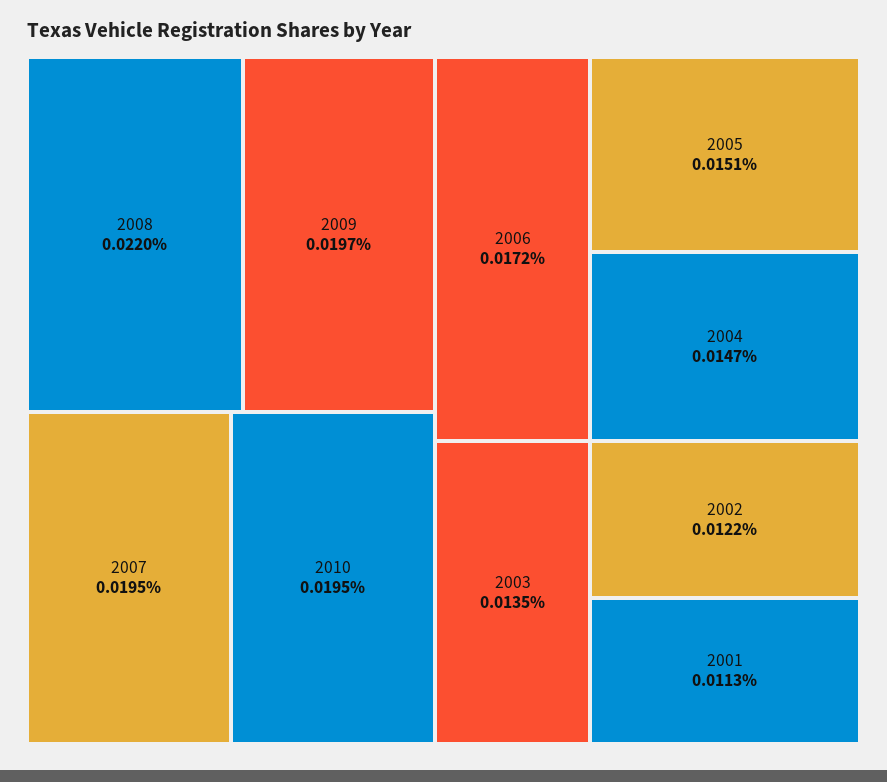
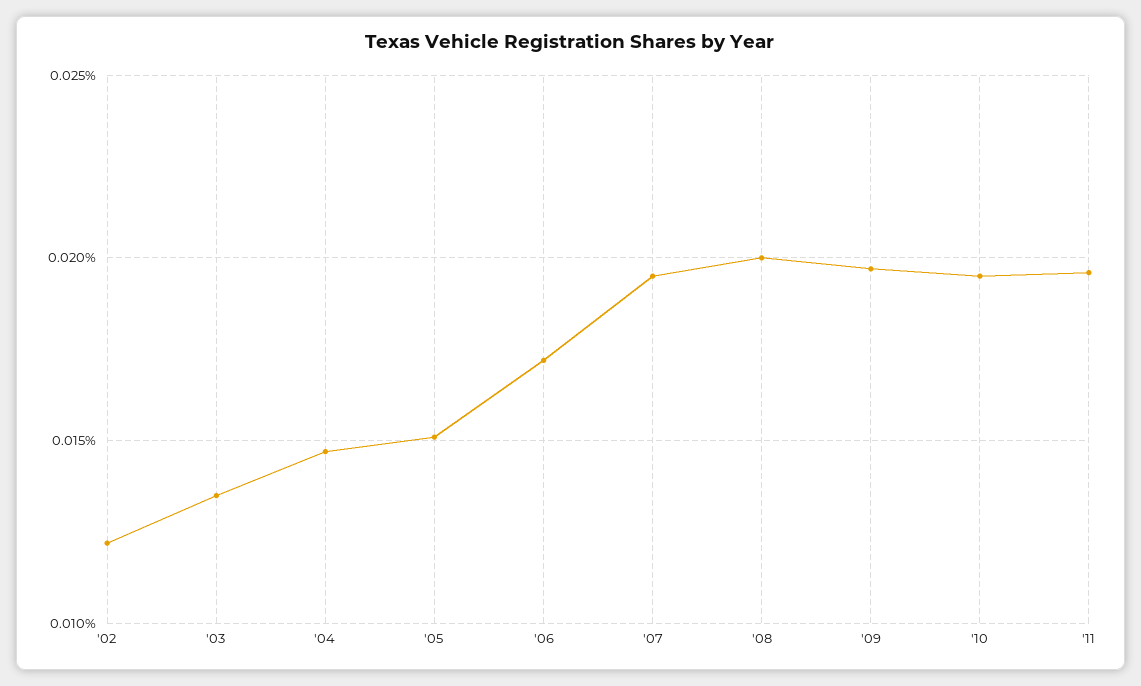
2008: 0.022 -> 0.02
2001: 0.0113 -> none
'11: none -> 0.0195

